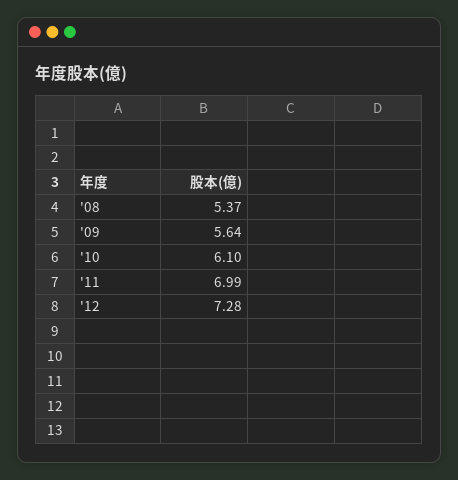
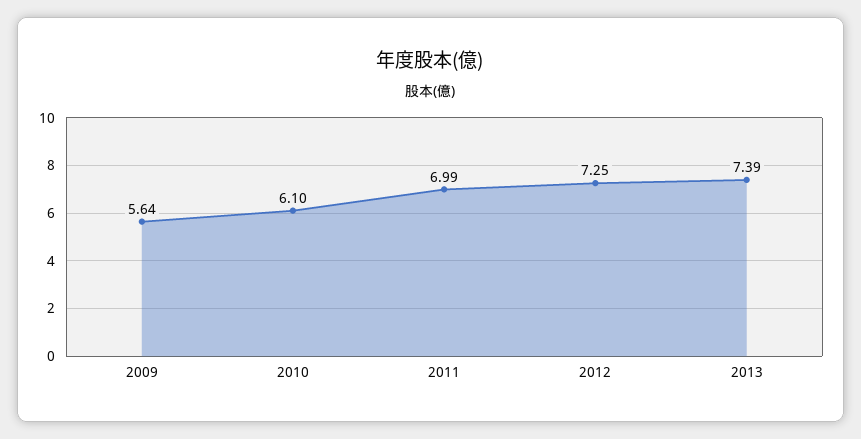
'08: 5.37 -> none
'12: 7.28 -> 7.25
2013: none -> 7.39

